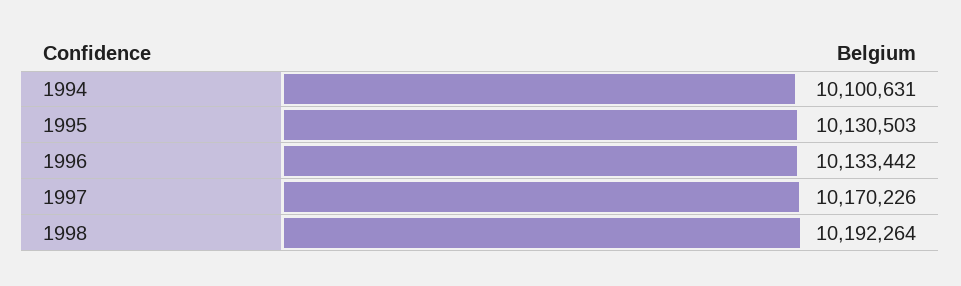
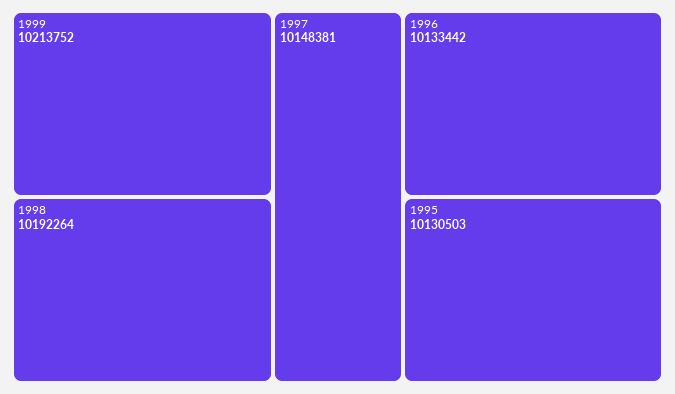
1994: 10100631 -> none
1997: 10170226 -> 10148381
1999: none -> 10213752

